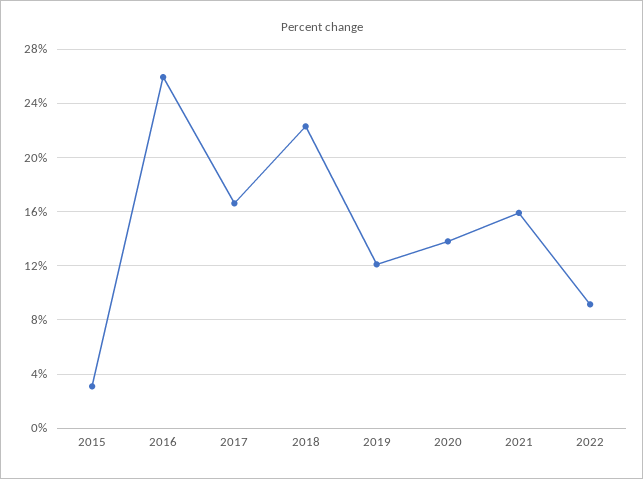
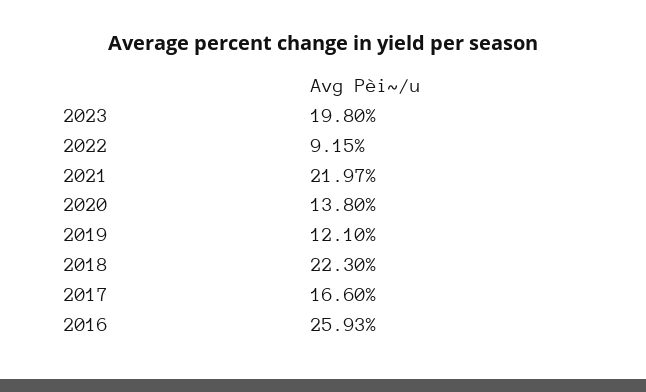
2015: 3 -> none
2021: 16 -> 21.97
2023: none -> 19.8

